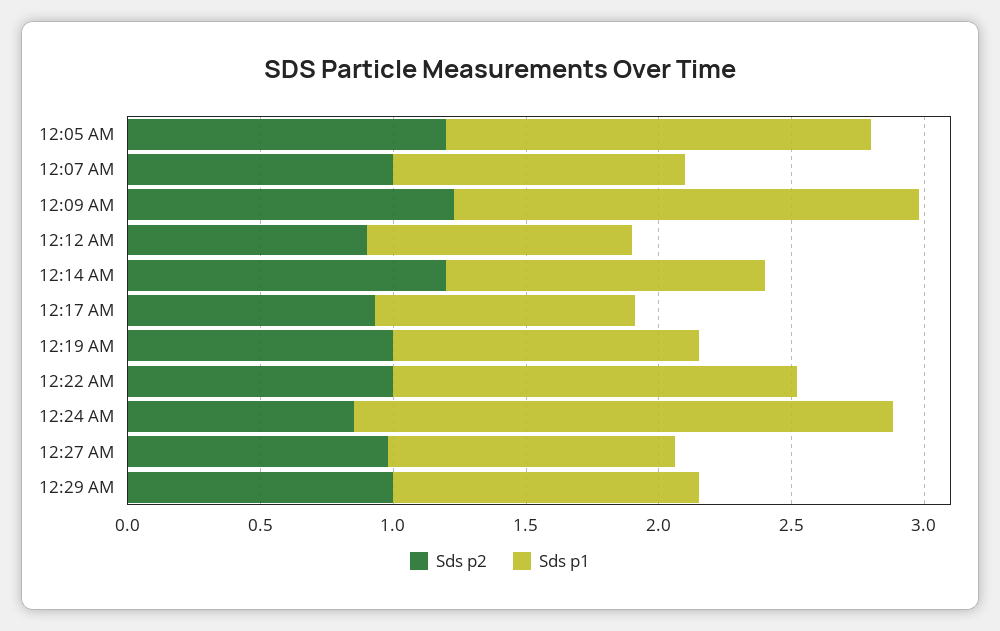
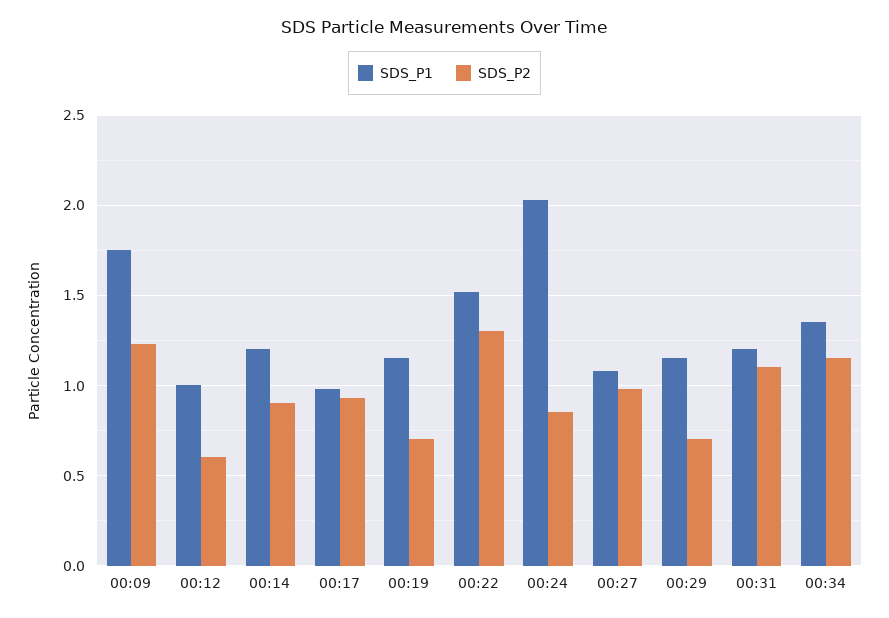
Sds p2, 12:05 AM: 1.2 -> none
Sds p1, 12:05 AM: 1.6 -> none
Sds p2, 12:07 AM: 1 -> none
Sds p1, 12:07 AM: 1.1 -> none
Sds p2, 12:12 AM: 0.9 -> 0.6
Sds p2, 12:14 AM: 1.2 -> 0.9
Sds p2, 12:19 AM: 1 -> 0.7
Sds p2, 12:22 AM: 1 -> 1.3
Sds p2, 12:29 AM: 1 -> 0.7
Sds p1, 00:31: none -> 1.2
Sds p2, 00:31: none -> 1.1
Sds p1, 00:34: none -> 1.35
Sds p2, 00:34: none -> 1.15

